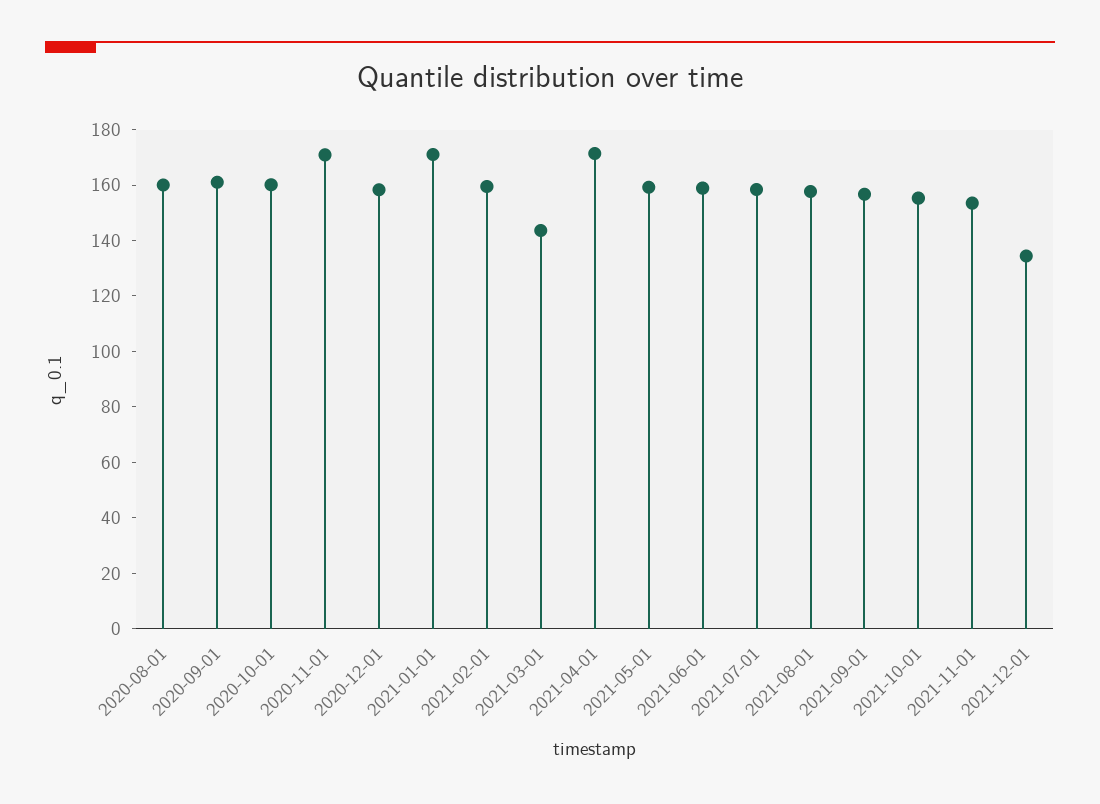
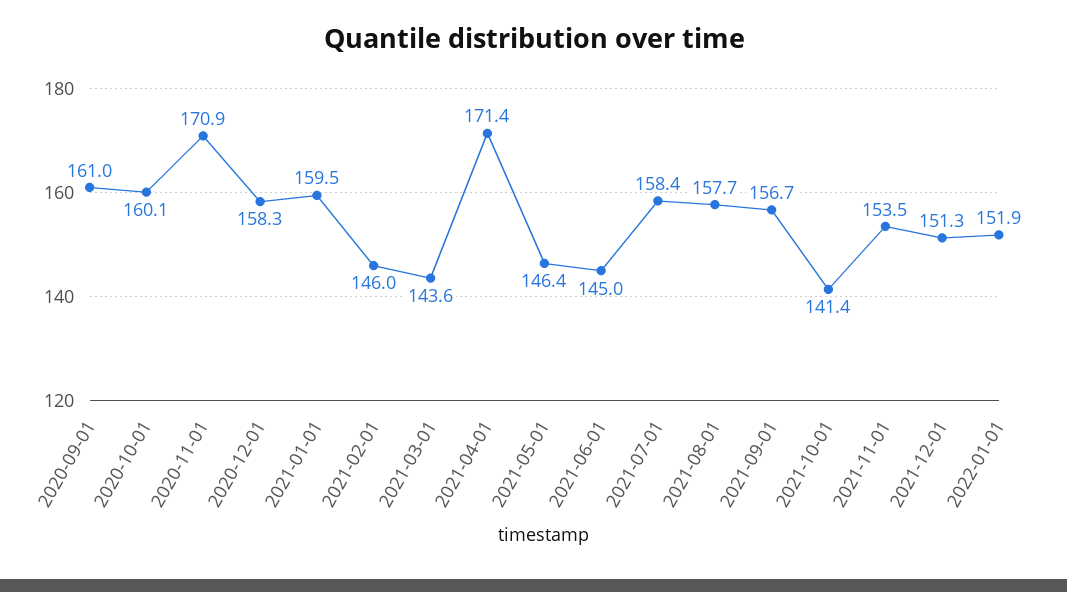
2020-08-01: 160 -> none
2021-01-01: 170 -> 159.5
2021-02-01: 160 -> 146
2021-05-01: 160 -> 146.4
2021-06-01: 160 -> 145
2021-10-01: 155 -> 141.4
2021-12-01: 135 -> 151.3
2022-01-01: none -> 151.9

